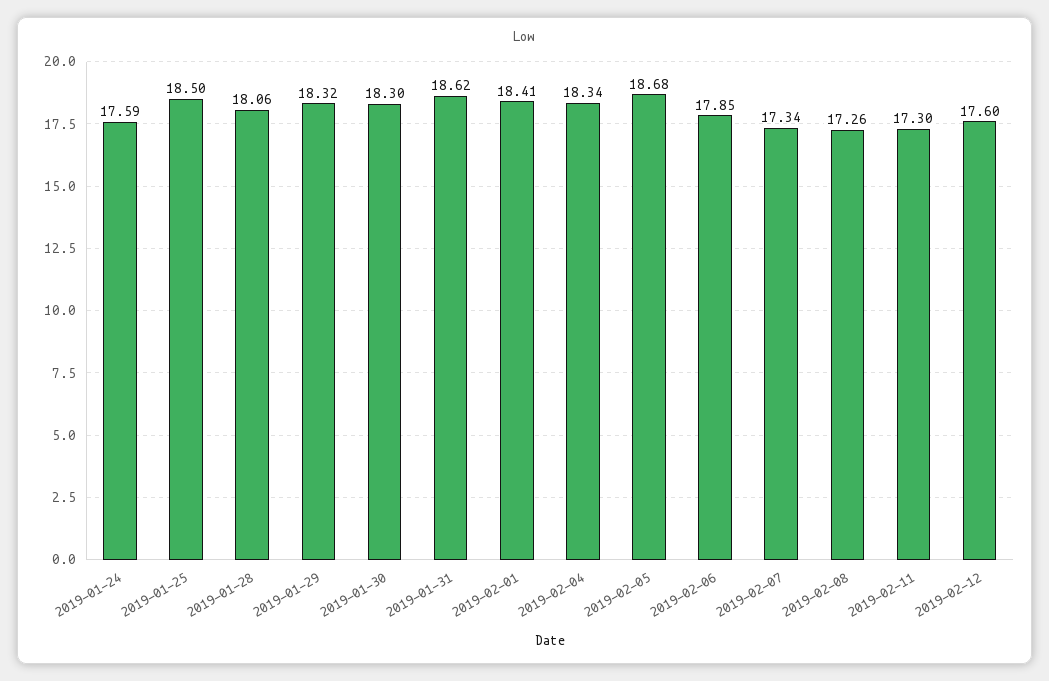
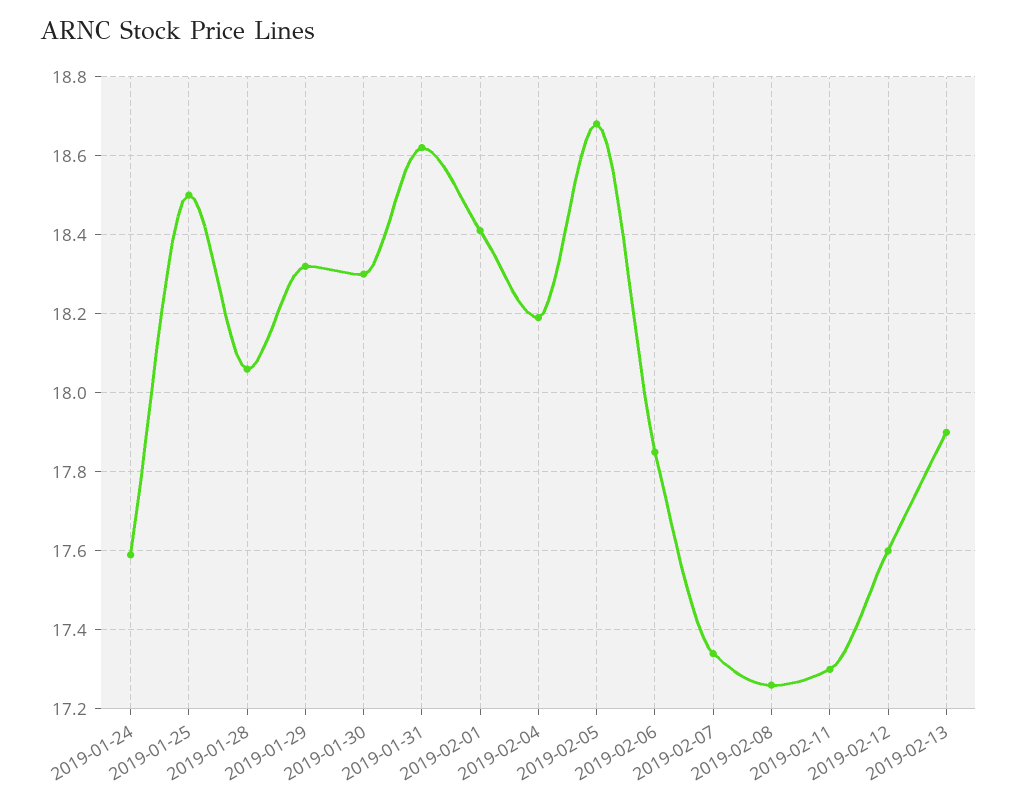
2019-02-04: 18.34 -> 18.2
2019-02-13: none -> 17.9

